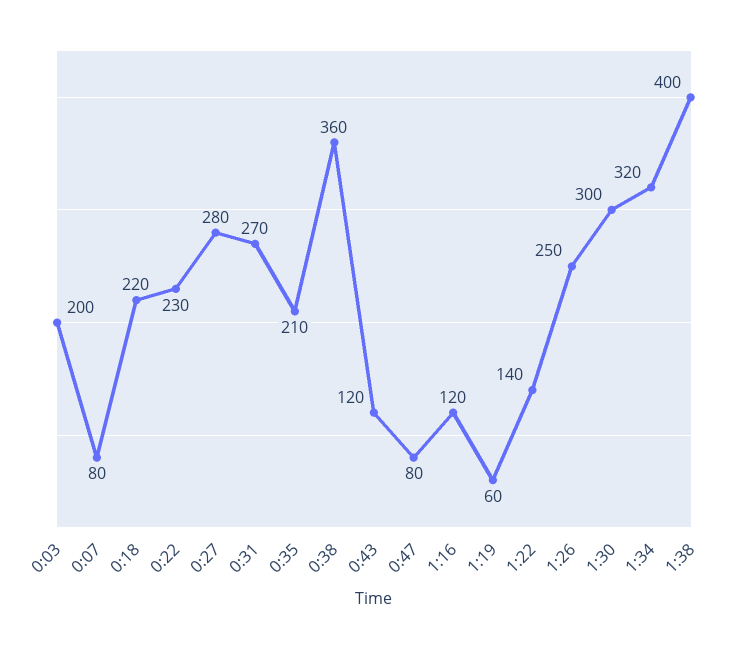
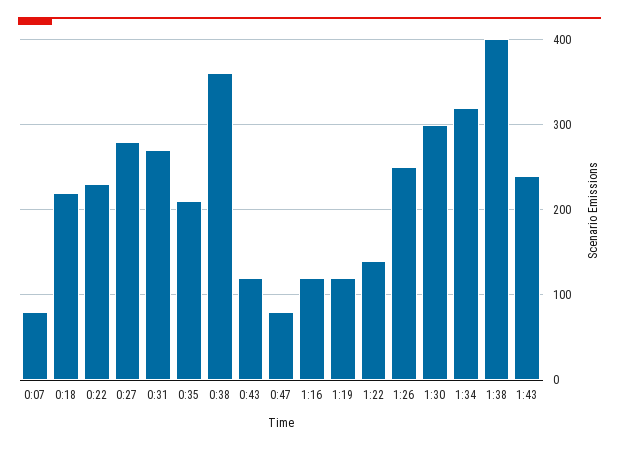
0:03: 200 -> none
1:19: 60 -> 120
1:43: none -> 240

